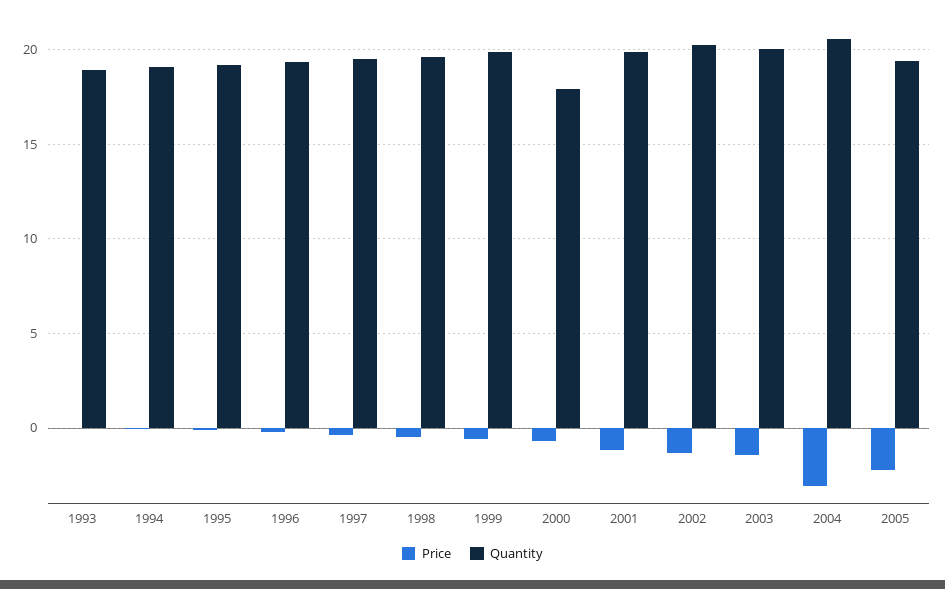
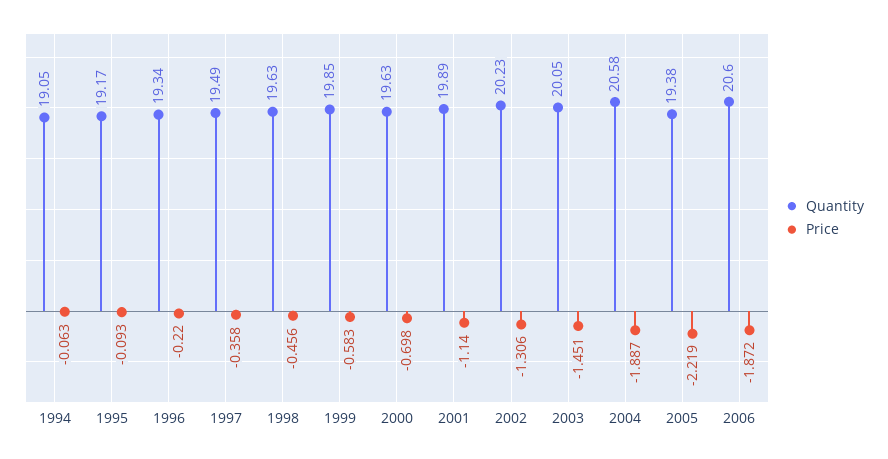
Price, 1993: 0 -> none
Quantity, 1993: 19 -> none
Quantity, 2000: 18 -> 19.63
Price, 2004: -3 -> -1.887
Quantity, 2006: none -> 20.6
Price, 2006: none -> -1.872

